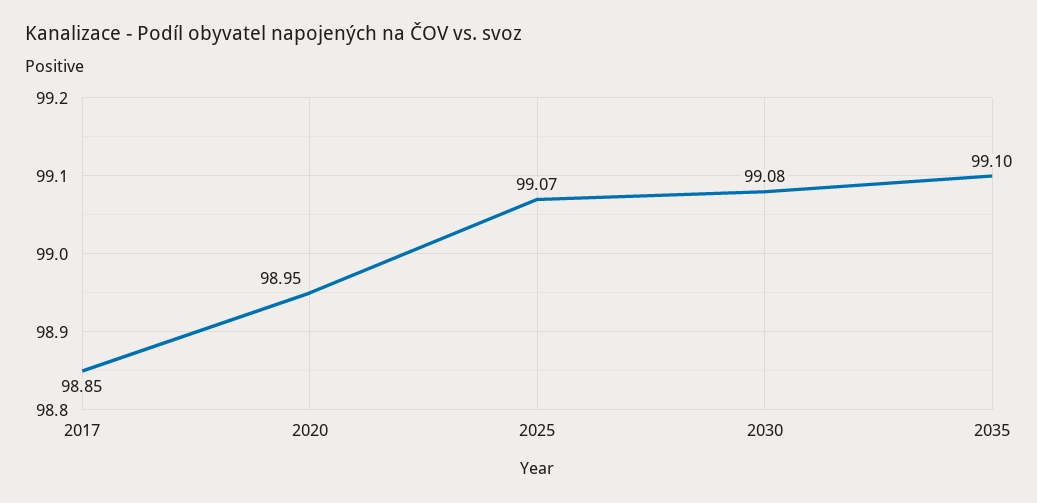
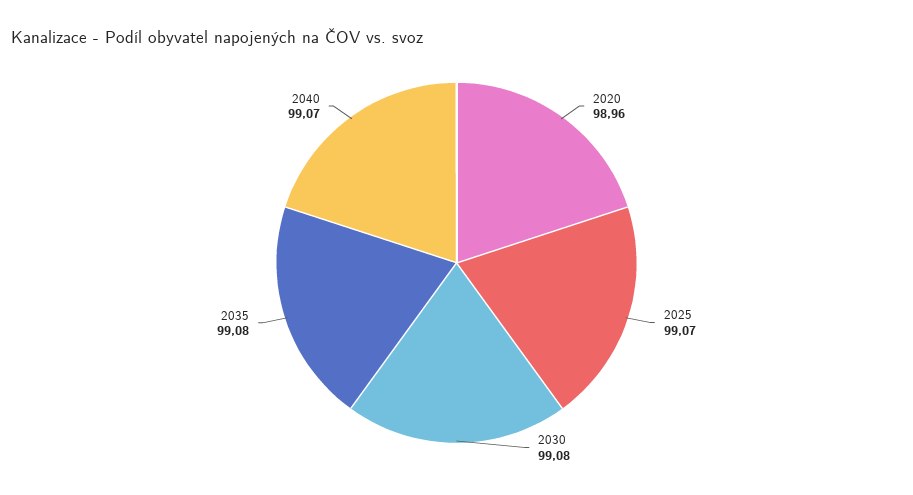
2017: 98.85 -> none
2020: 98.95 -> 98.96
2035: 99.1 -> 99.08
2040: none -> 99.07

